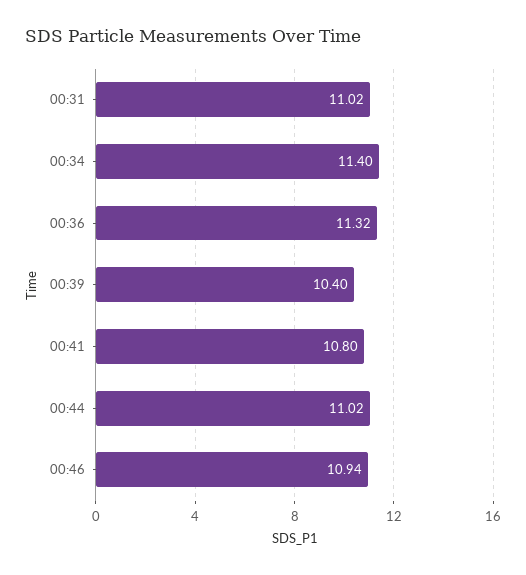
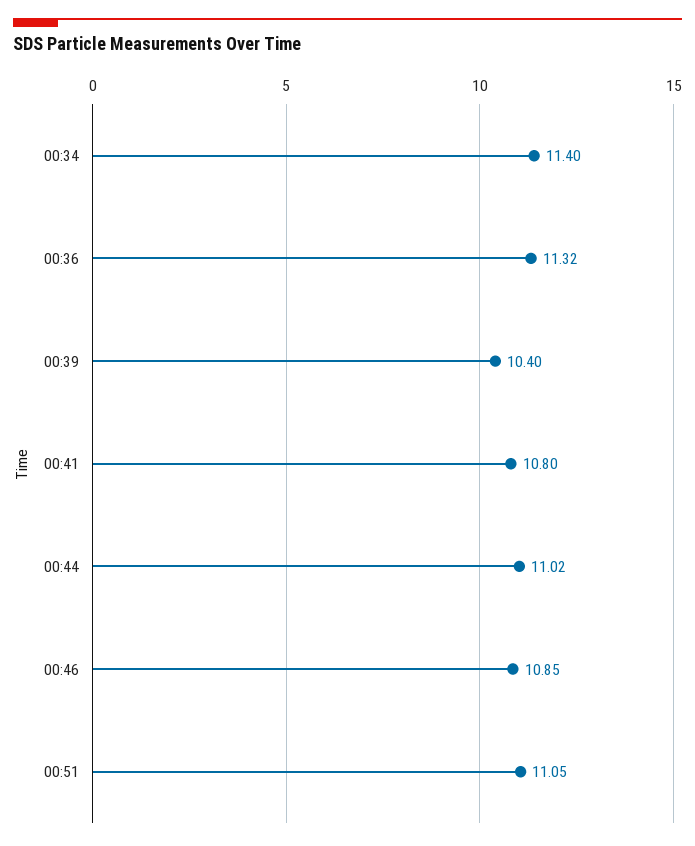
00:31: 11.02 -> none
00:46: 10.94 -> 10.85
00:51: none -> 11.05

